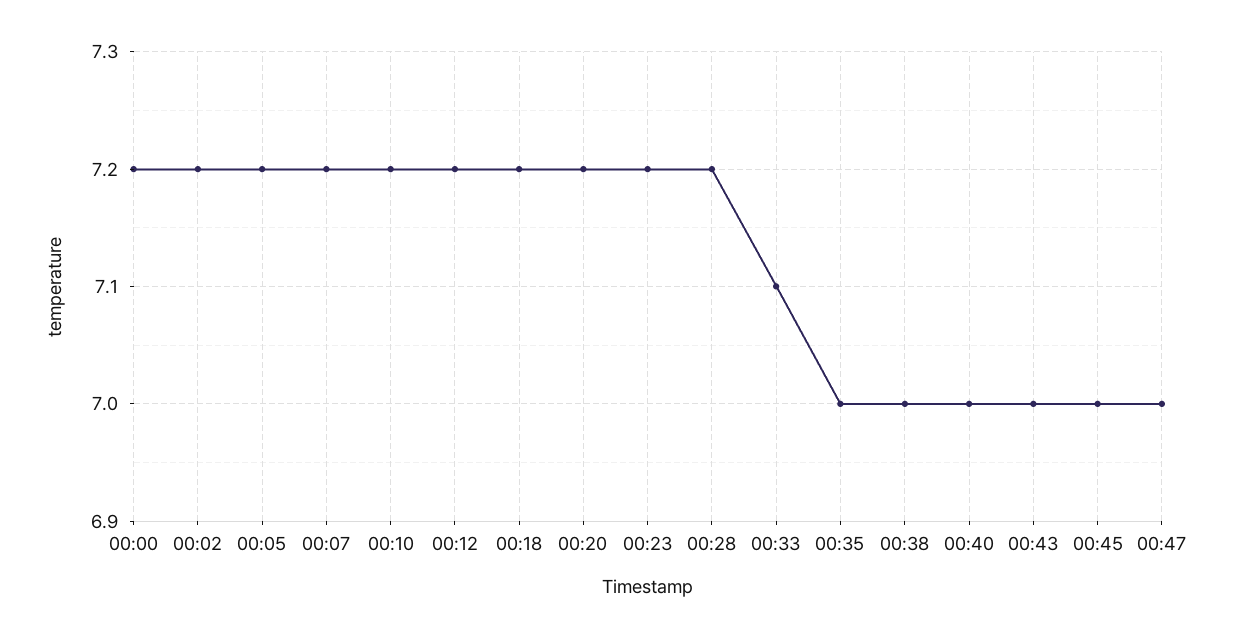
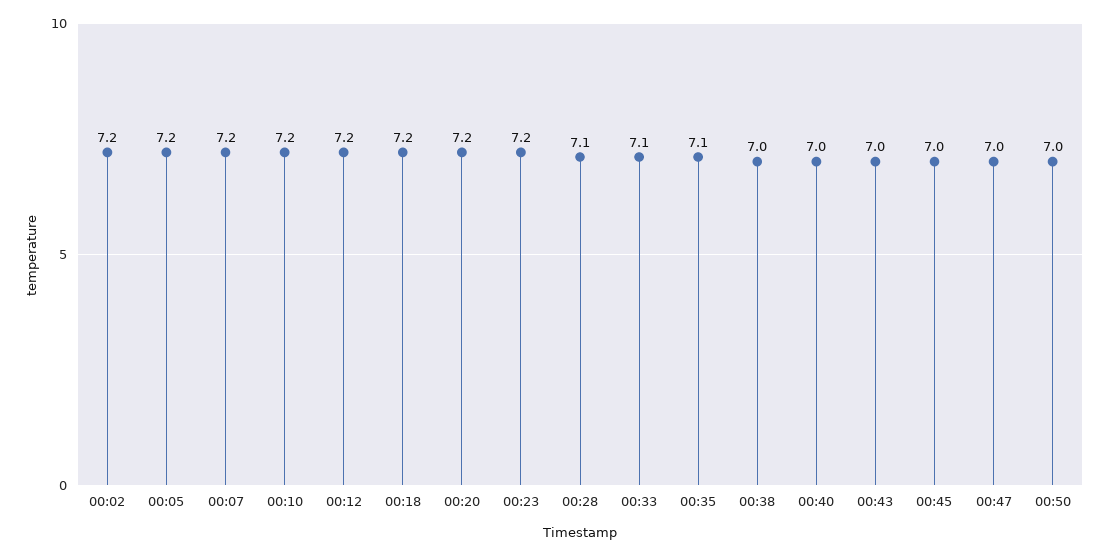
00:00: 7.2 -> none
00:28: 7.2 -> 7.1
00:35: 7 -> 7.1
00:50: none -> 7

